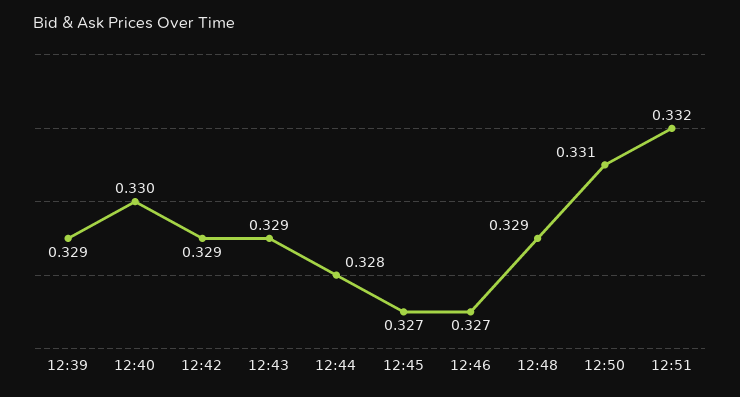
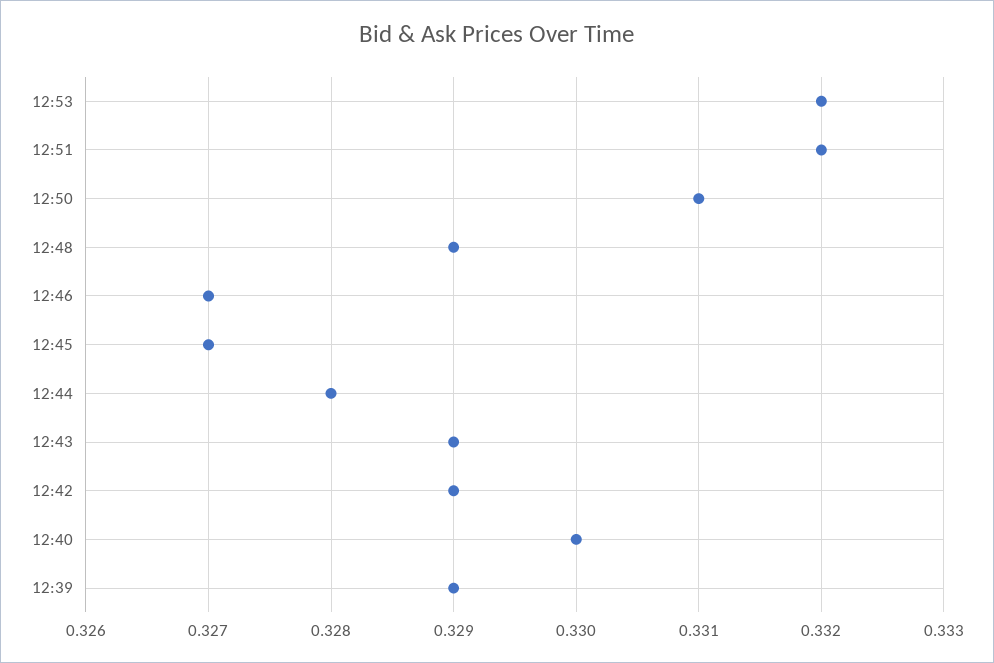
12:53: none -> 0.332

